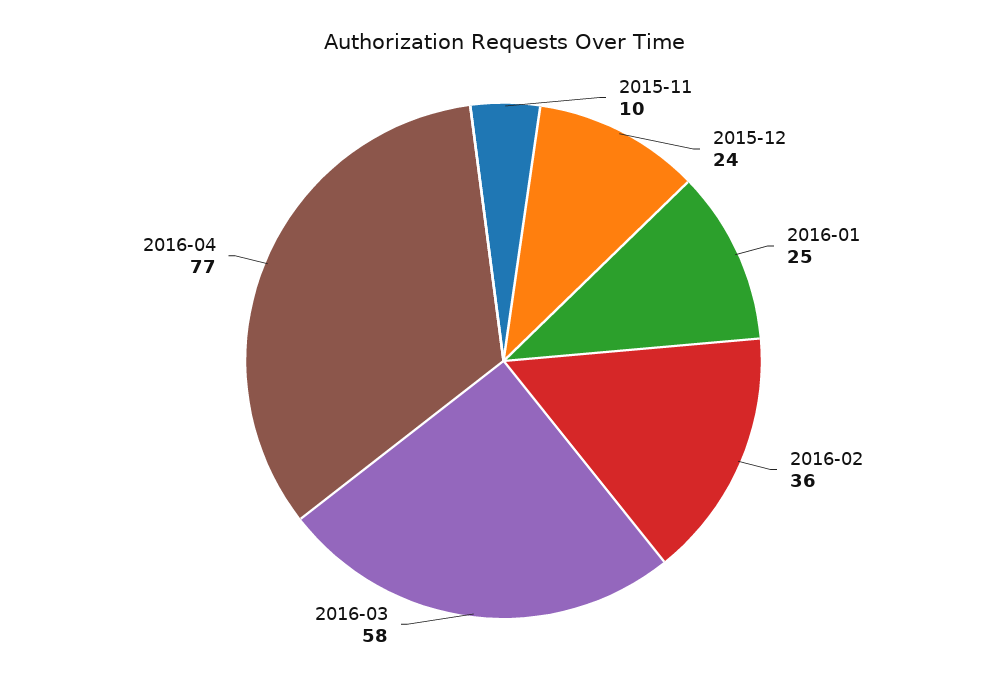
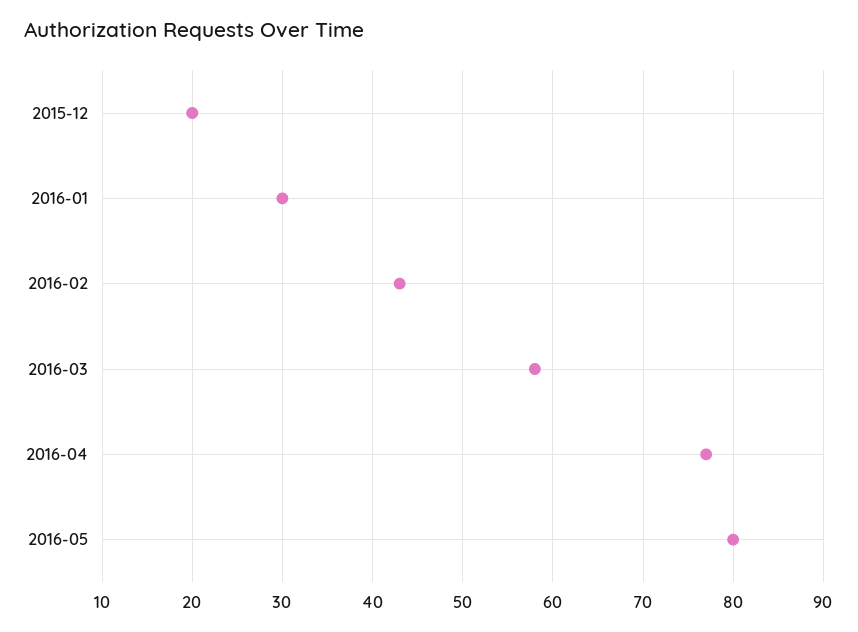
2015-11: 10 -> none
2015-12: 24 -> 20
2016-01: 25 -> 30
2016-02: 36 -> 43
2016-05: none -> 80

